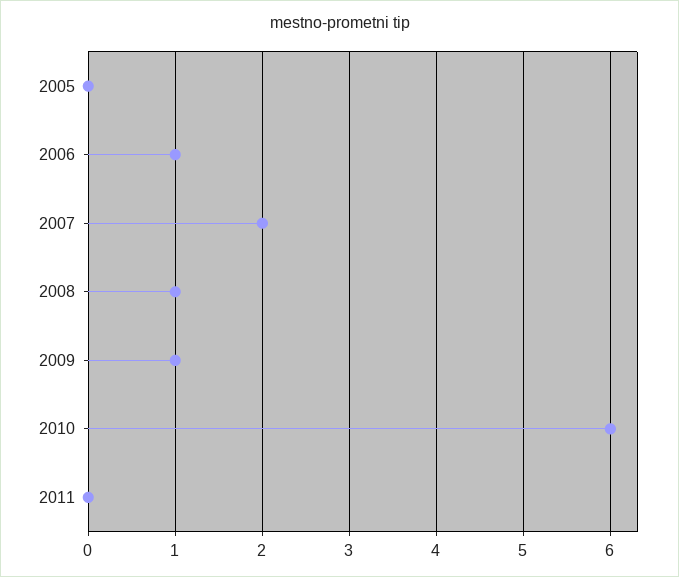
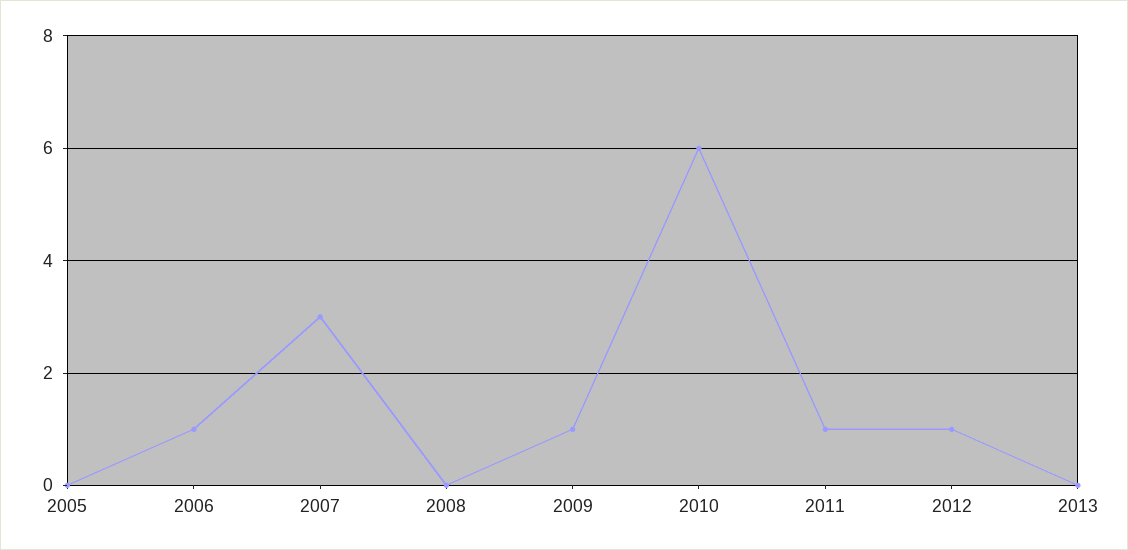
2007: 2 -> 3
2008: 1 -> 0
2011: 0 -> 1
2012: none -> 1
2013: none -> 0

